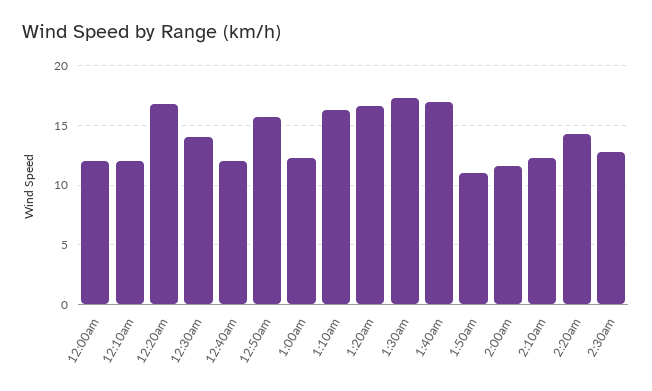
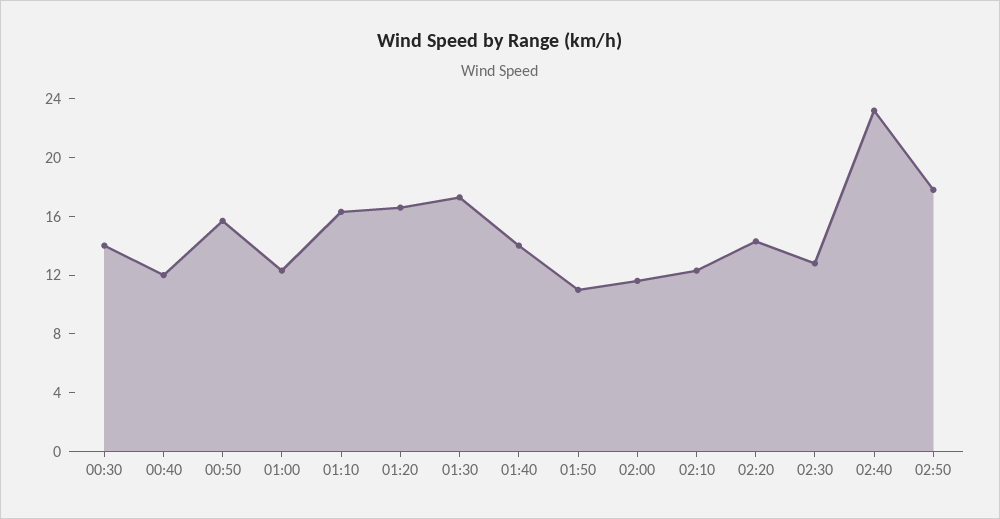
12:00am: 12 -> none
12:10am: 12 -> none
12:20am: 17 -> none
1:40am: 17 -> 14
02:40: none -> 23
02:50: none -> 18

